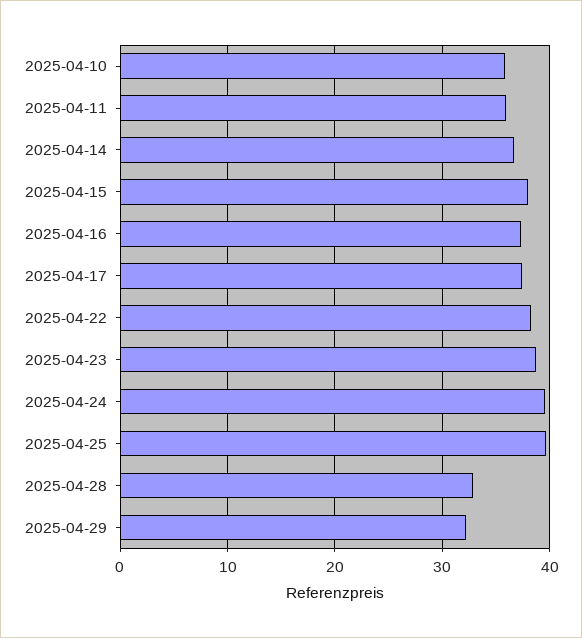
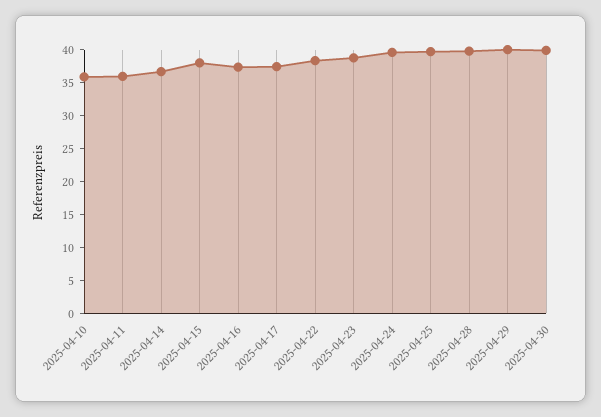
2025-04-28: 33 -> 40
2025-04-29: 32 -> 40
2025-04-30: none -> 40

